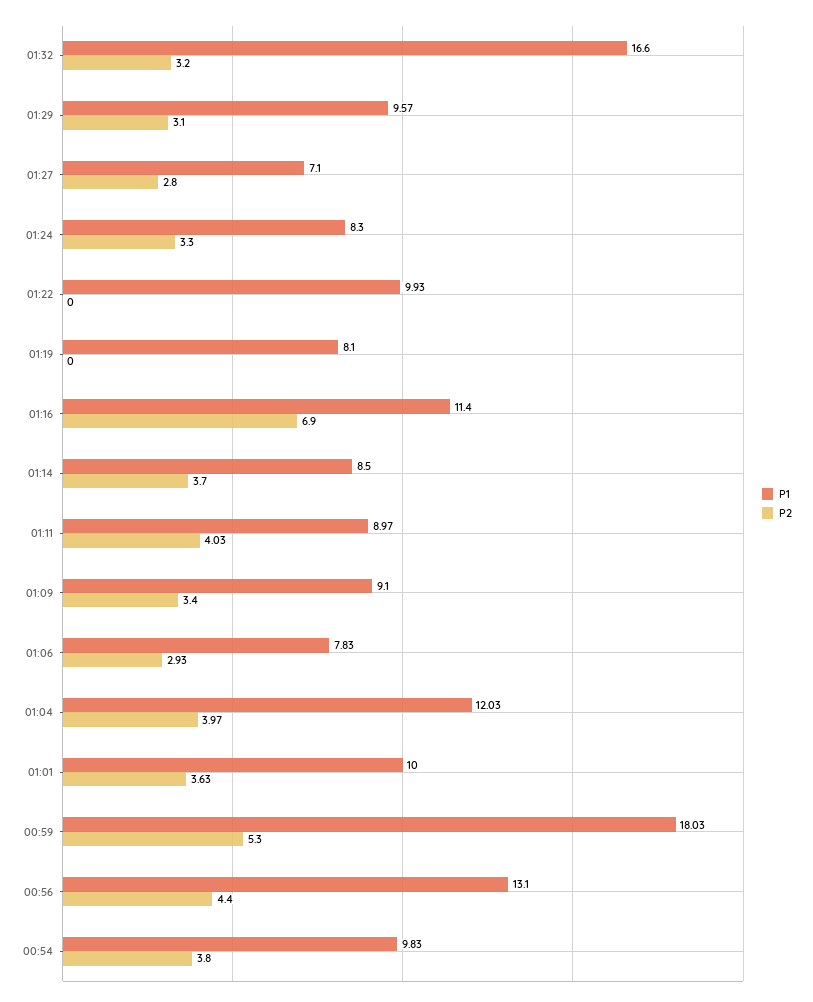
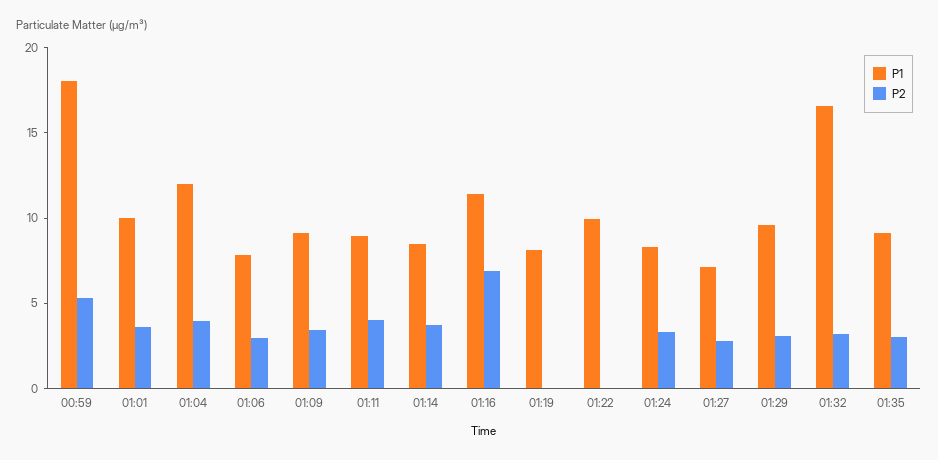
P1, 00:56: 13.1 -> none
P2, 00:56: 4.4 -> none
P1, 00:54: 9.83 -> none
P2, 00:54: 3.8 -> none
P1, 01:35: none -> 9
P2, 01:35: none -> 3

